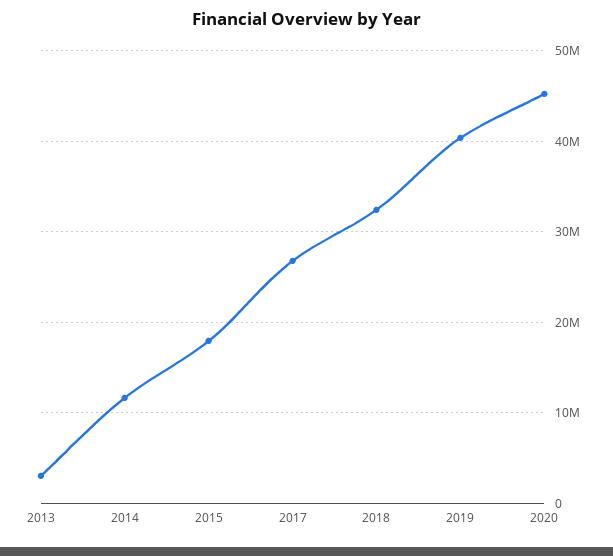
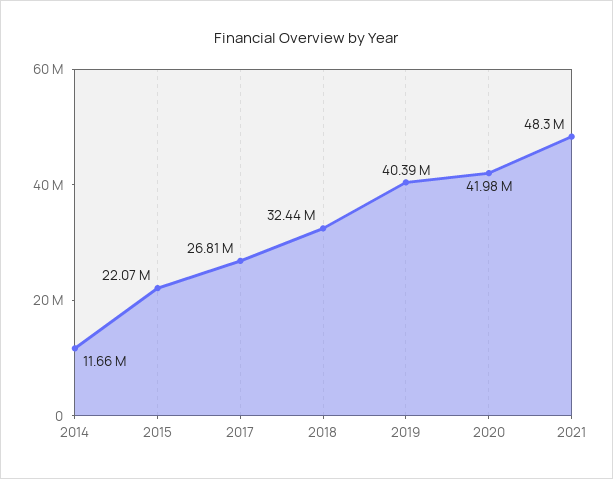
2013: 3000000 -> none
2015: 18000000 -> 22070000
2020: 45000000 -> 41980000
2021: none -> 48300000

